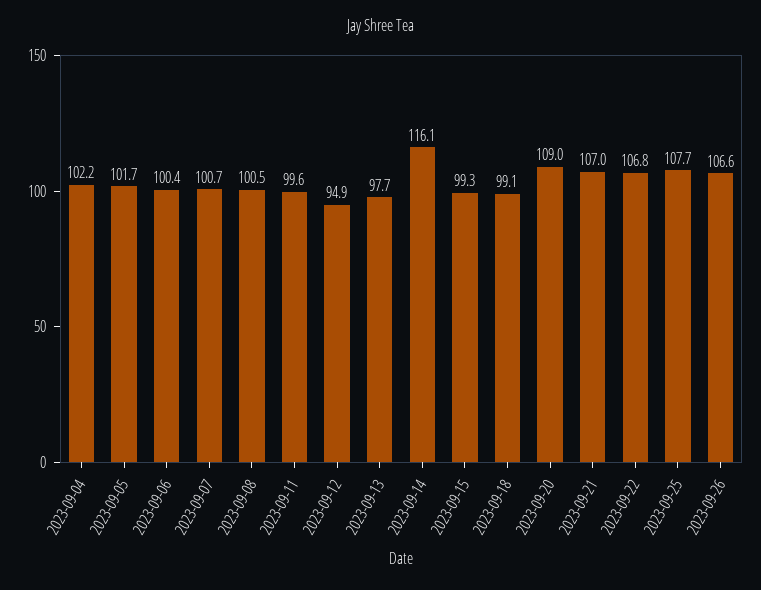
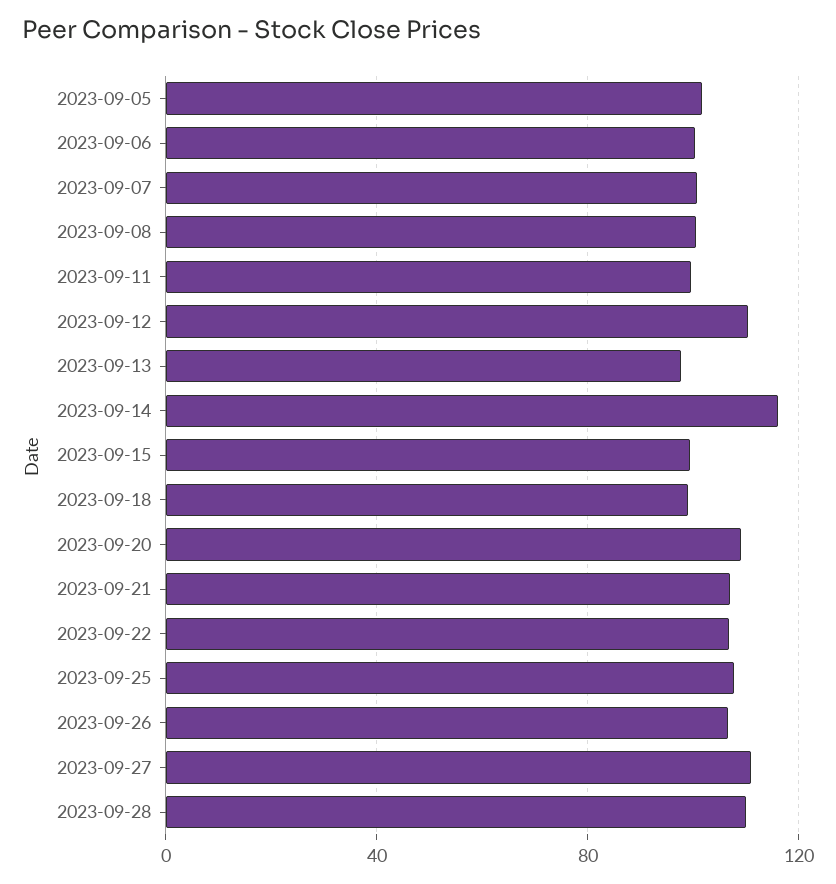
2023-09-04: 102.2 -> none
2023-09-12: 94.9 -> 110
2023-09-27: none -> 110
2023-09-28: none -> 110

